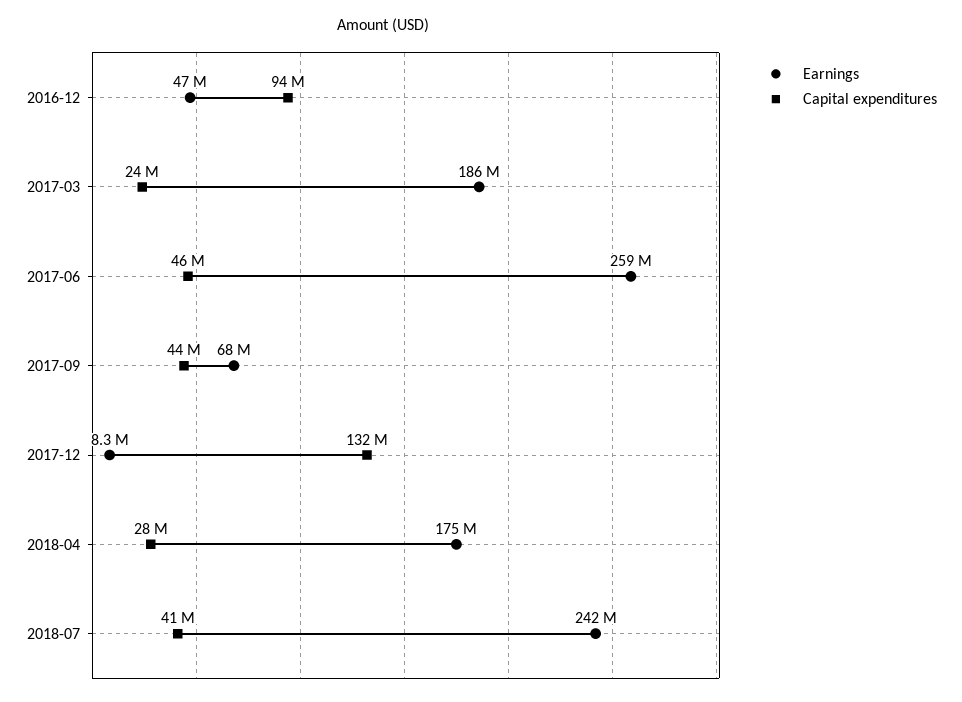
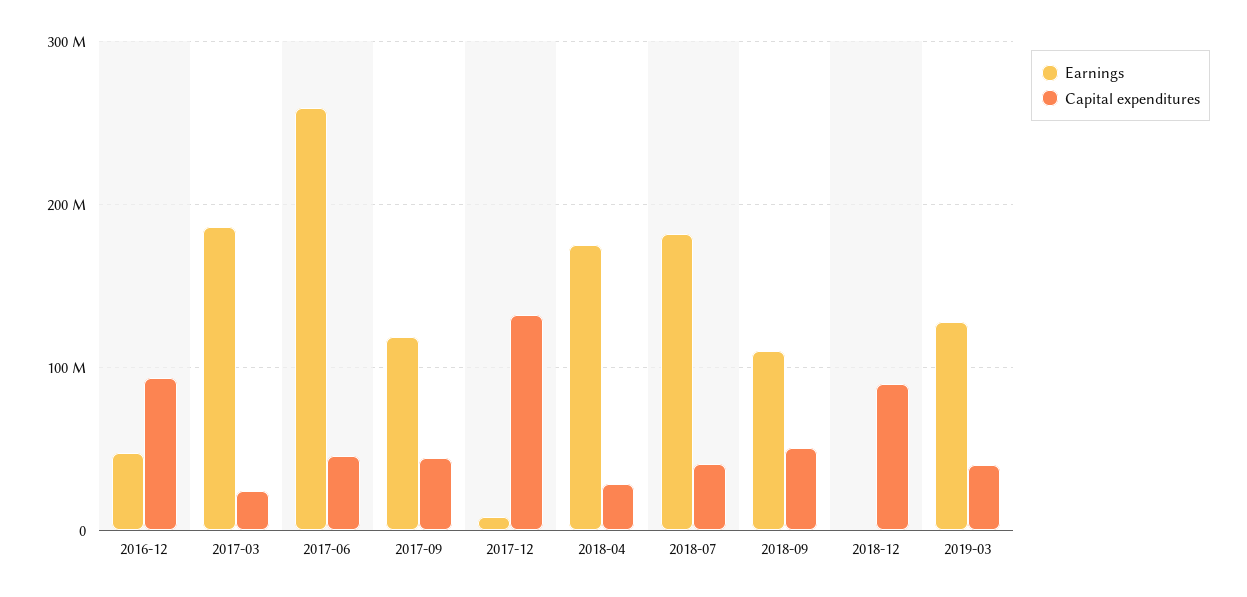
Earnings, 2017-09: 68000000 -> 120000000
Earnings, 2018-07: 242000000 -> 180000000
Earnings, 2018-09: none -> 110000000
Capital expenditures, 2018-09: none -> 50000000
Earnings, 2018-12: none -> 0
Capital expenditures, 2018-12: none -> 90000000
Earnings, 2019-03: none -> 130000000
Capital expenditures, 2019-03: none -> 40000000

